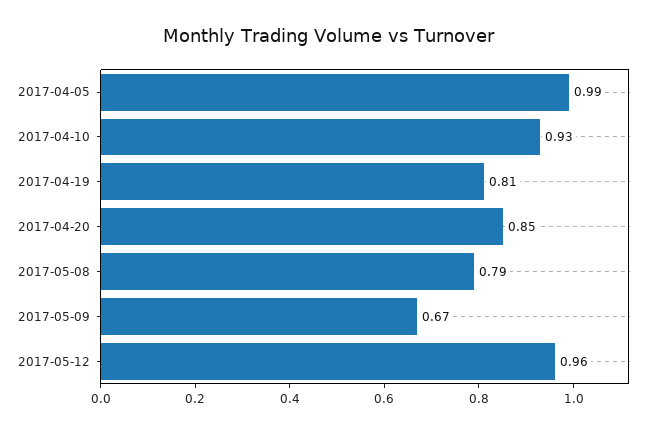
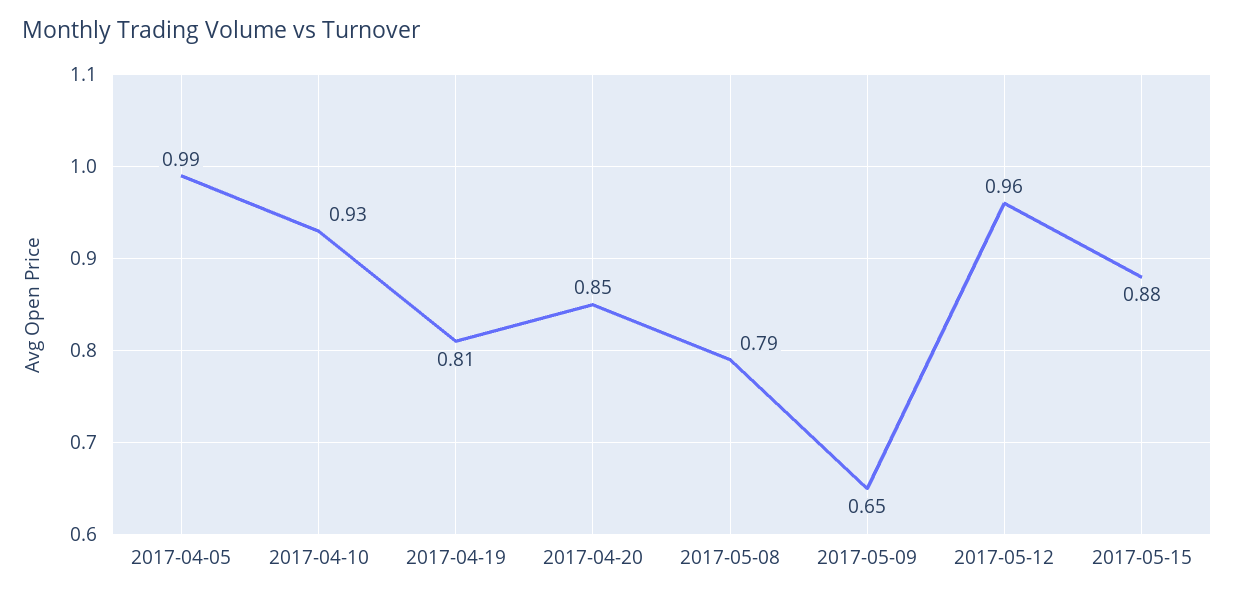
2017-05-09: 0.67 -> 0.65
2017-05-15: none -> 0.88

